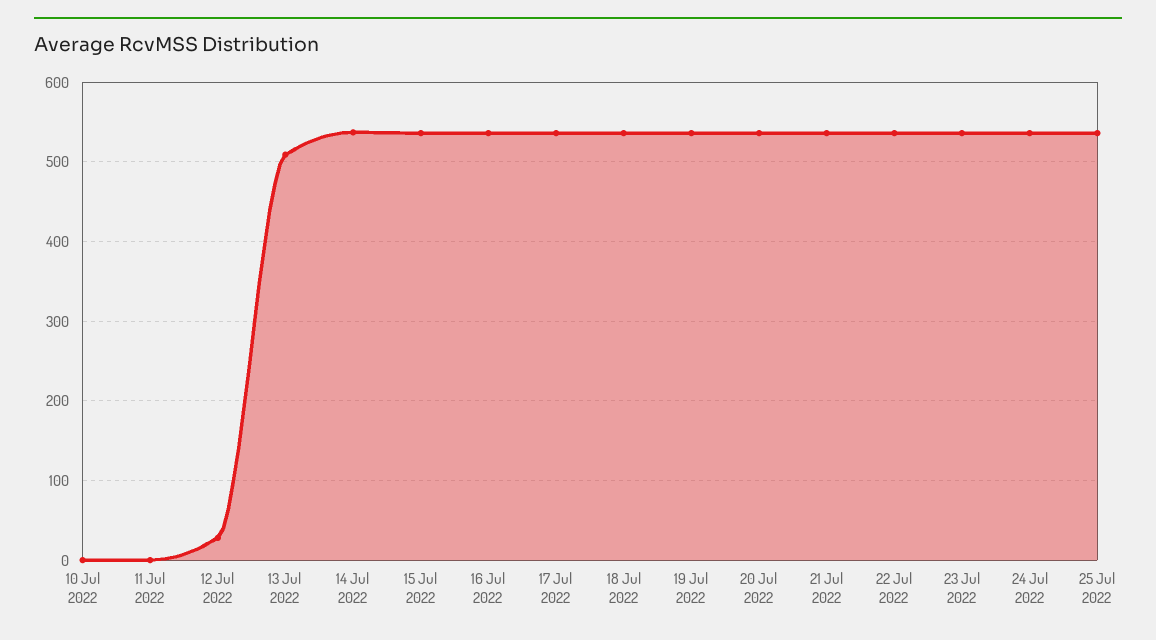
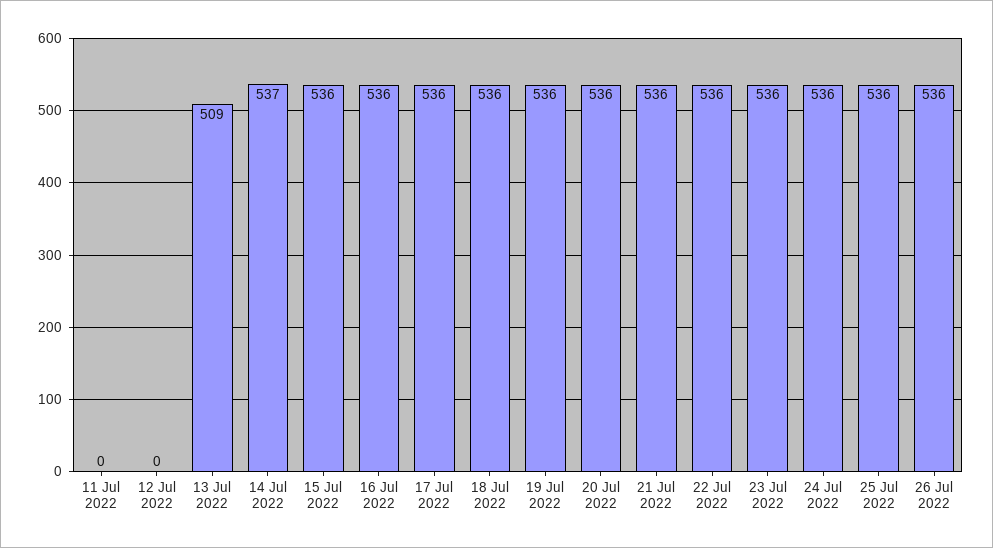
10 Jul 2022: 0 -> none
12 Jul 2022: 30 -> 0
26 Jul 2022: none -> 536

